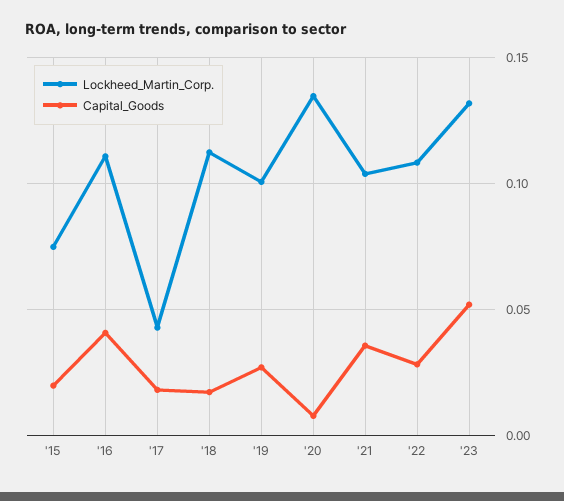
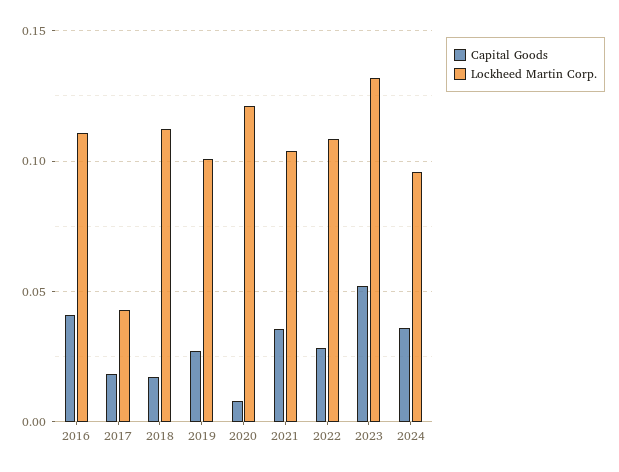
Lockheed_Martin_Corp., '15: 0.075 -> none
Capital_Goods, '15: 0.02 -> none
Lockheed_Martin_Corp., '20: 0.135 -> 0.12
Capital_Goods, 2024: none -> 0.035
Lockheed_Martin_Corp., 2024: none -> 0.095

